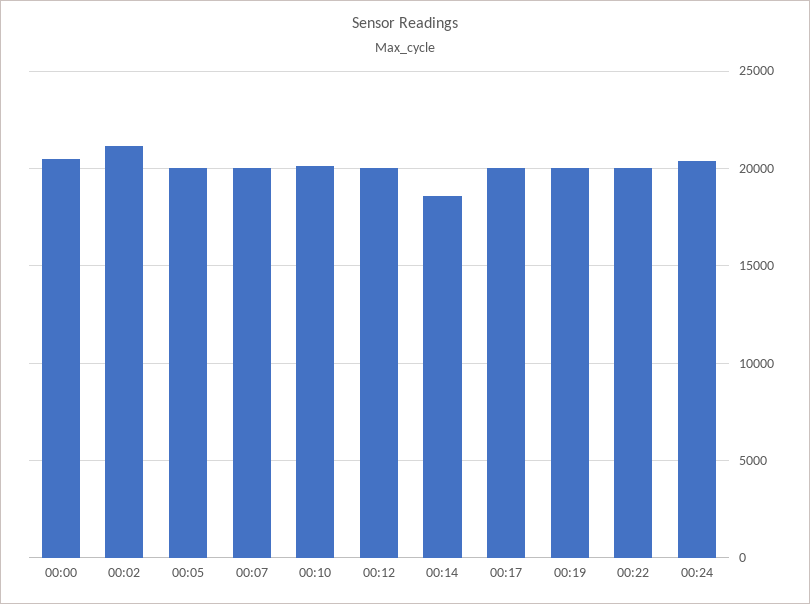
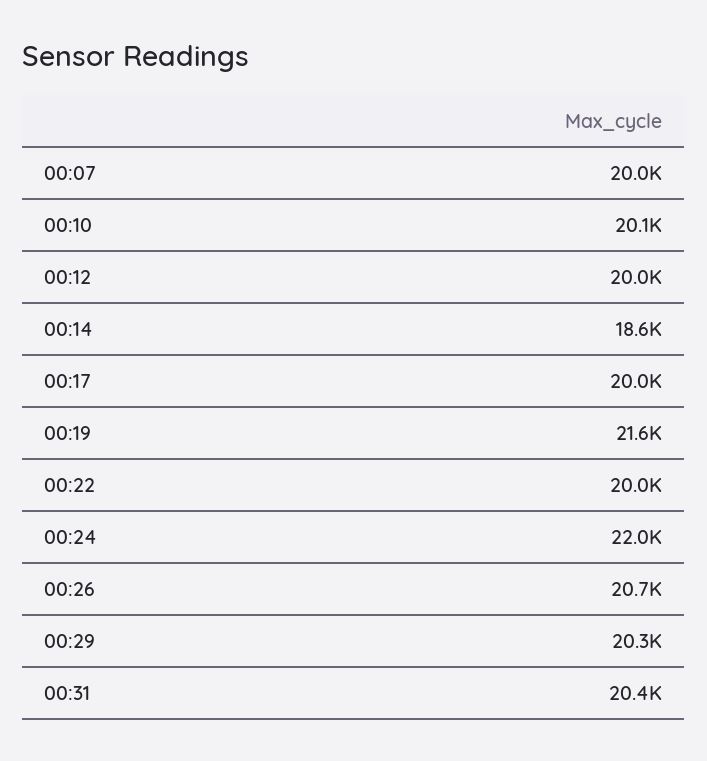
00:00: 20500 -> none
00:02: 21000 -> none
00:05: 20000 -> none
00:19: 20000 -> 21600
00:24: 20500 -> 22000
00:26: none -> 20700
00:29: none -> 20300
00:31: none -> 20400

